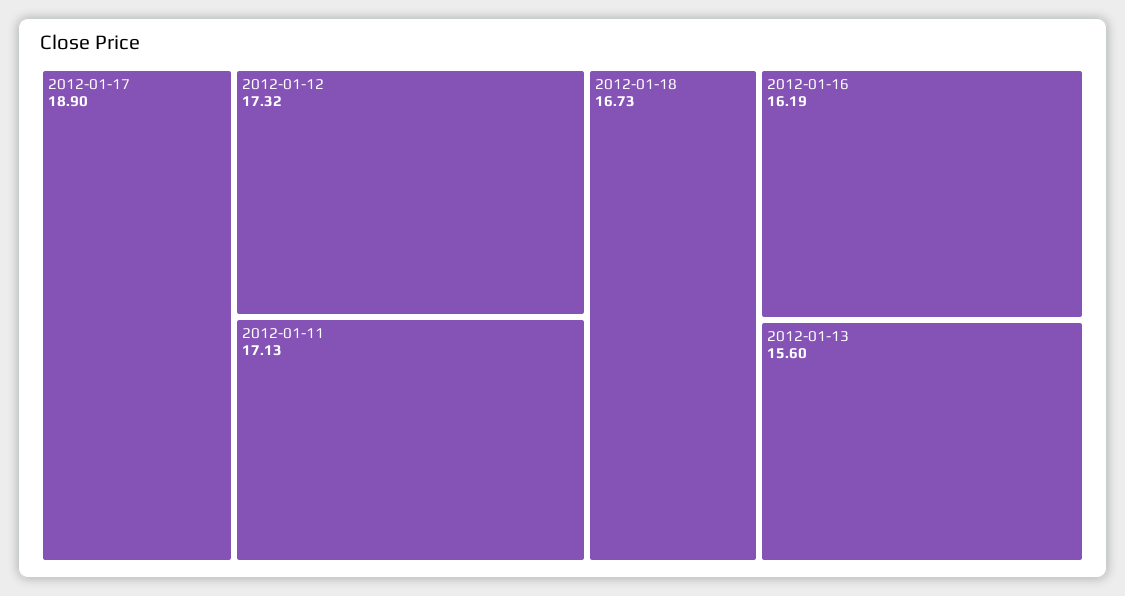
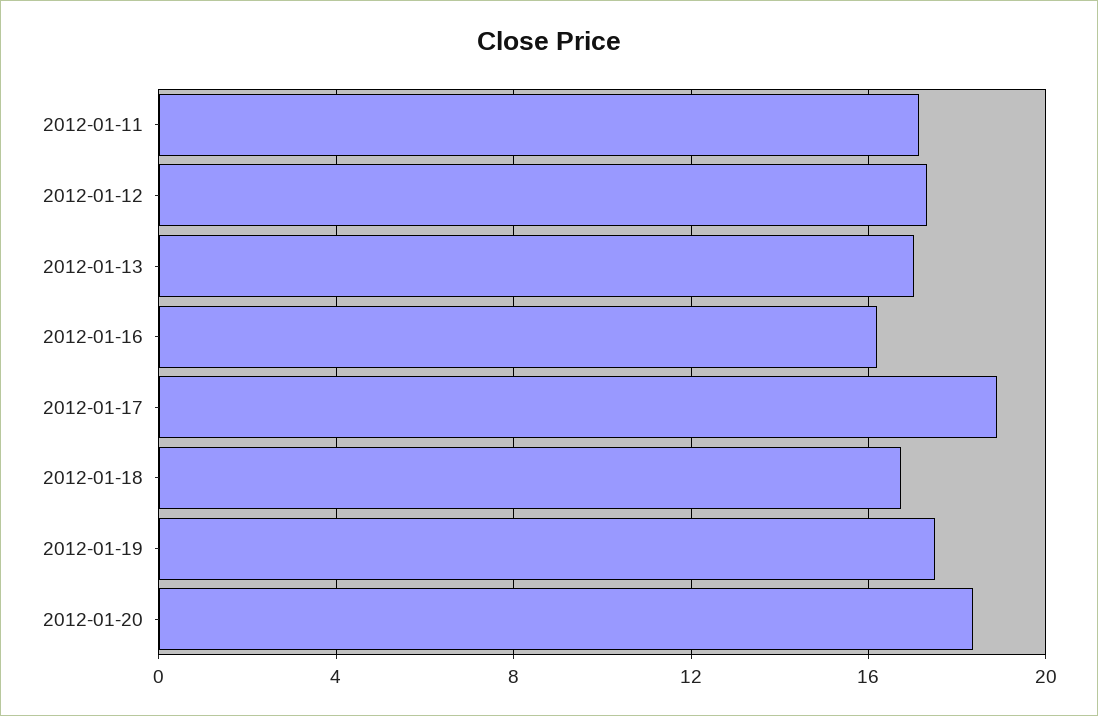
2012-01-13: 15.6 -> 17
2012-01-19: none -> 17.5
2012-01-20: none -> 18.5

